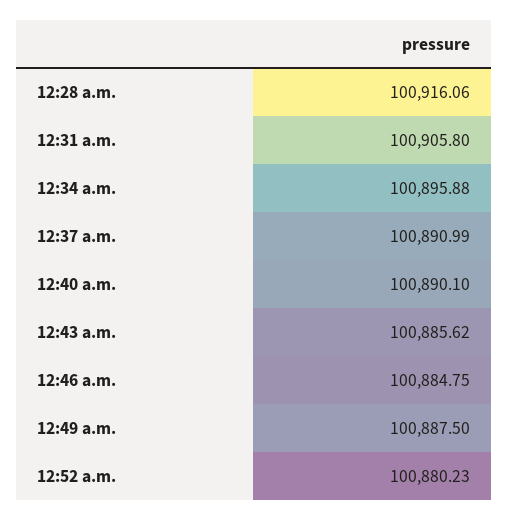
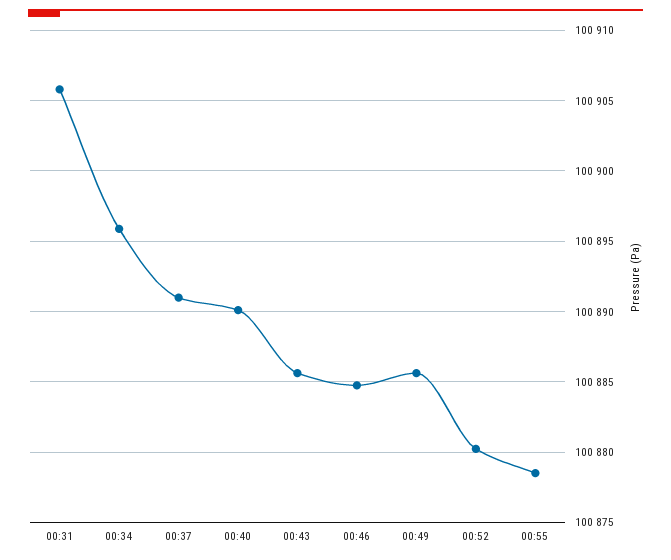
12:28 a.m.: 100916.06 -> none
12:49 a.m.: 100887.5 -> 100885.5
00:55: none -> 100878.5

